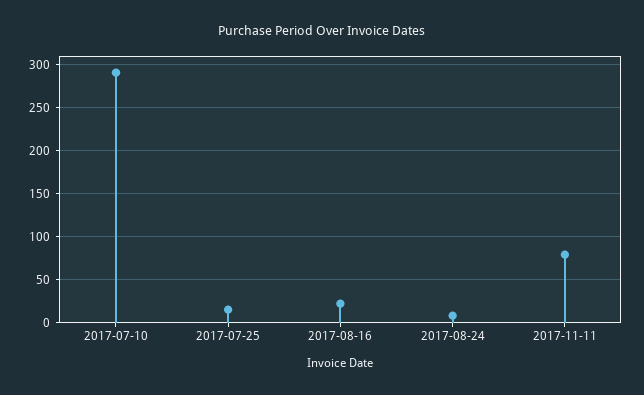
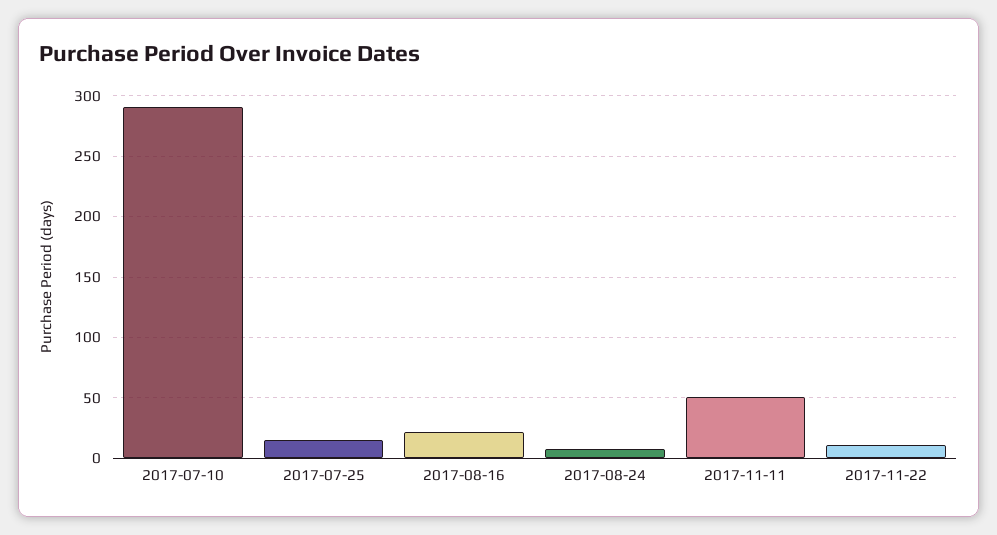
2017-11-11: 80 -> 50
2017-11-22: none -> 10

